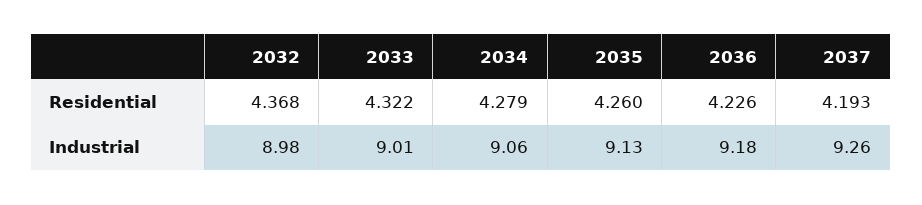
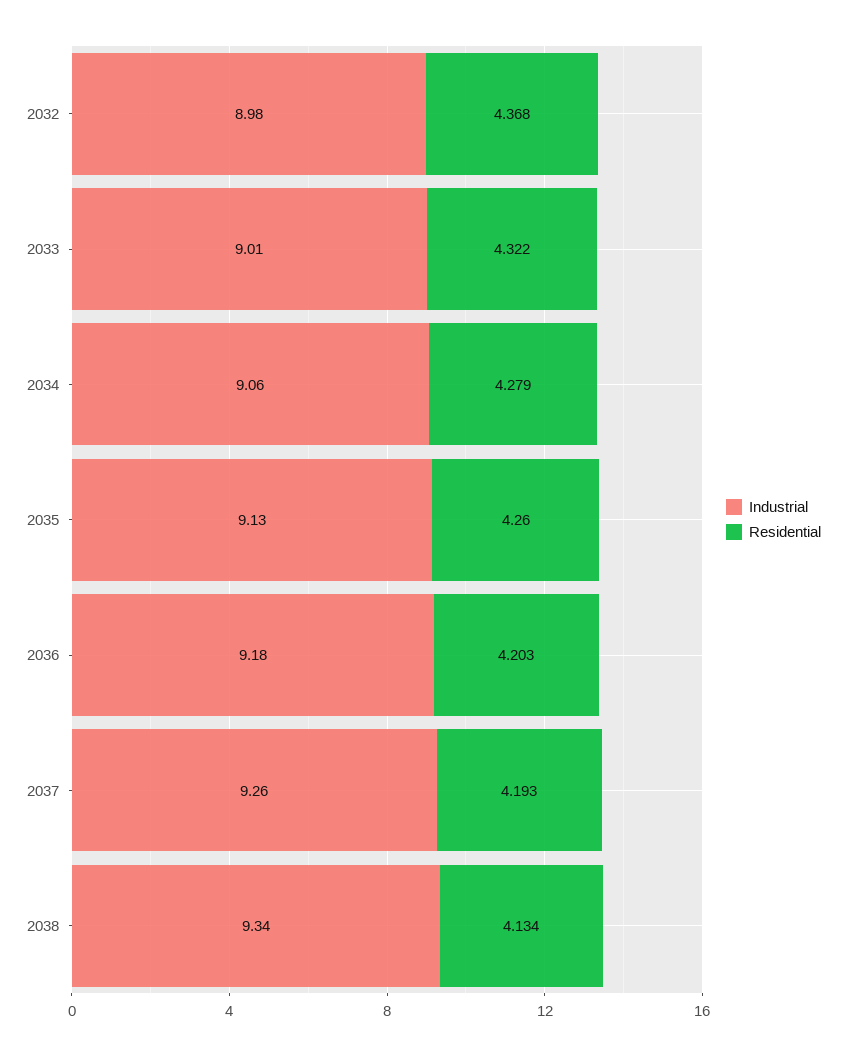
Residential, 2036: 4.226 -> 4.203
Industrial, 2038: none -> 9.34
Residential, 2038: none -> 4.134

